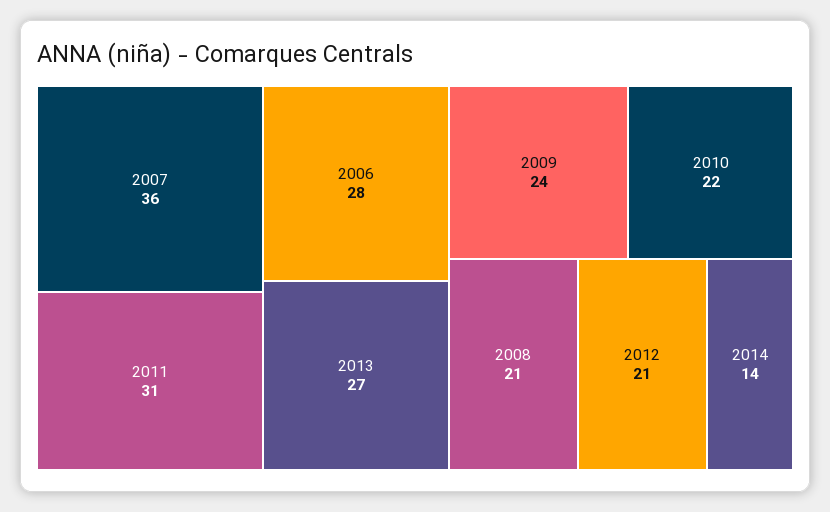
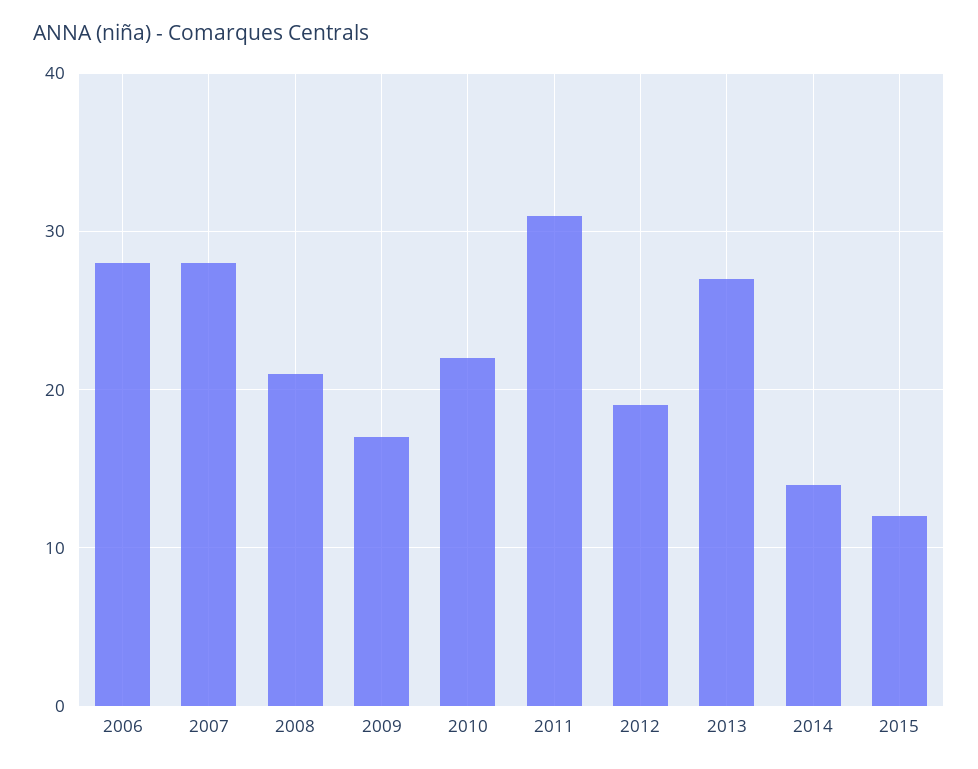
2007: 36 -> 28
2009: 24 -> 17
2012: 21 -> 19
2015: none -> 12

